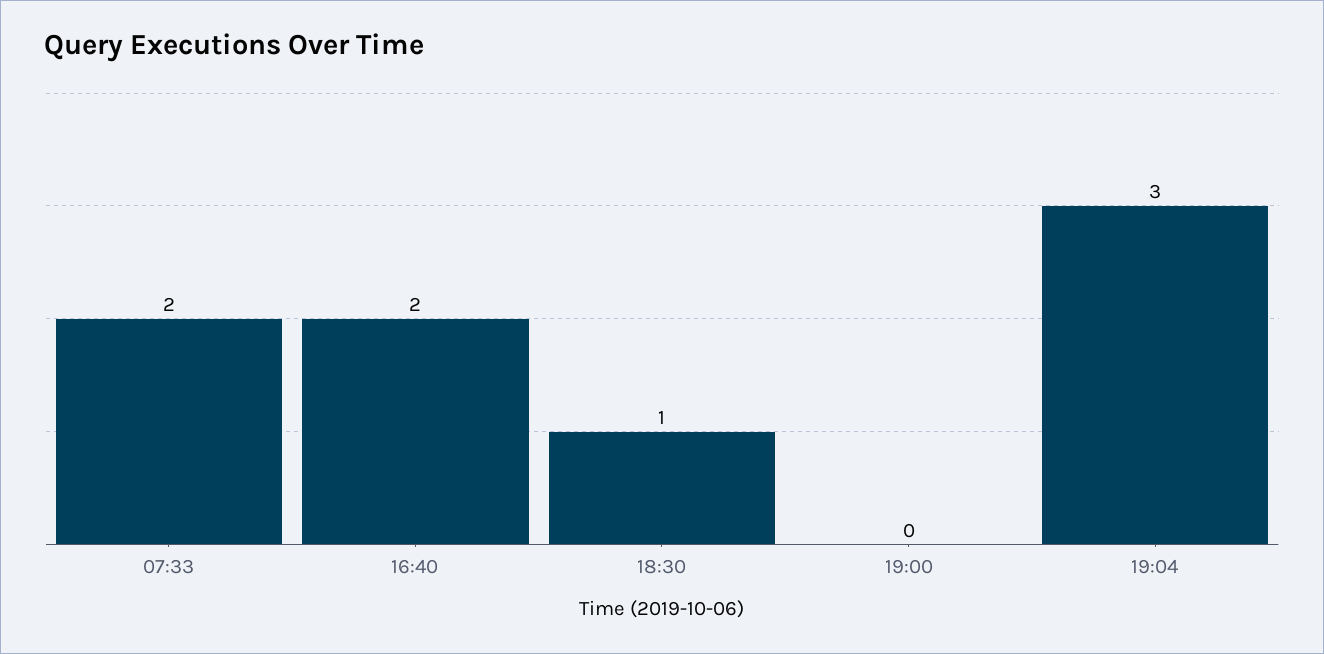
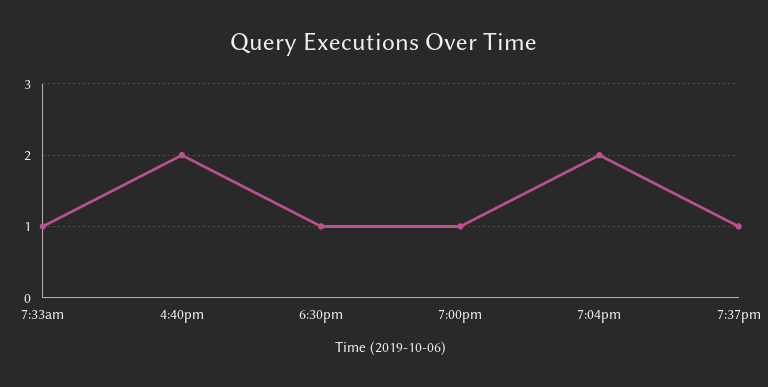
07:33: 2 -> 1
19:00: 0 -> 1
19:04: 3 -> 2
7:37pm: none -> 1

